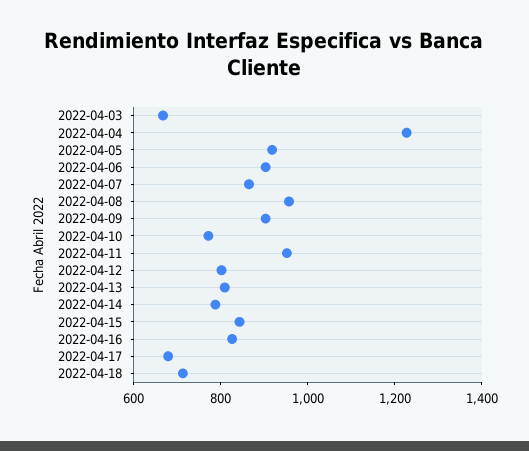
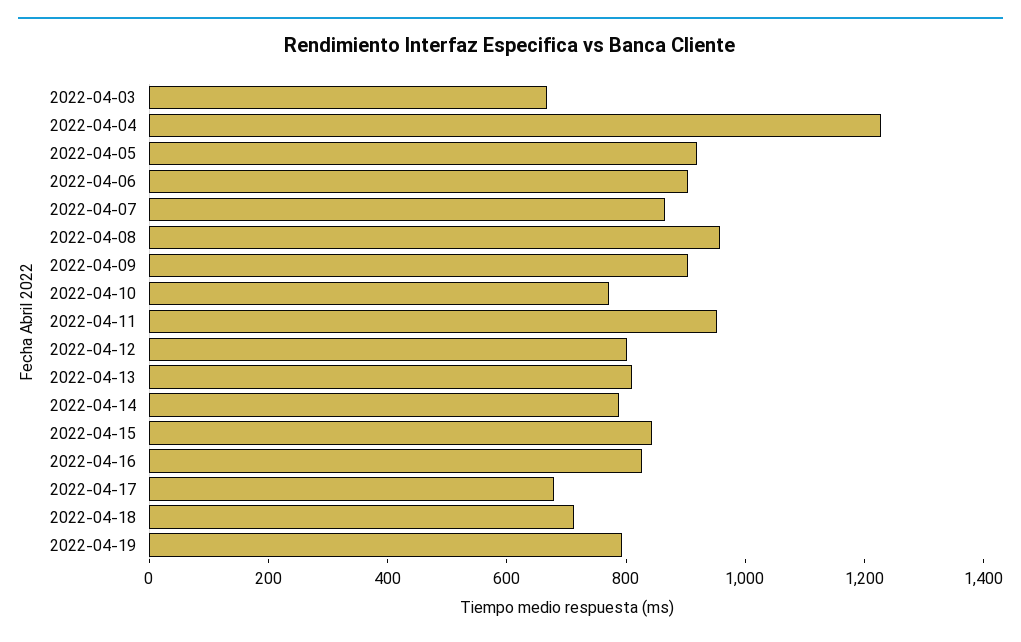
2022-04-19: none -> 800

